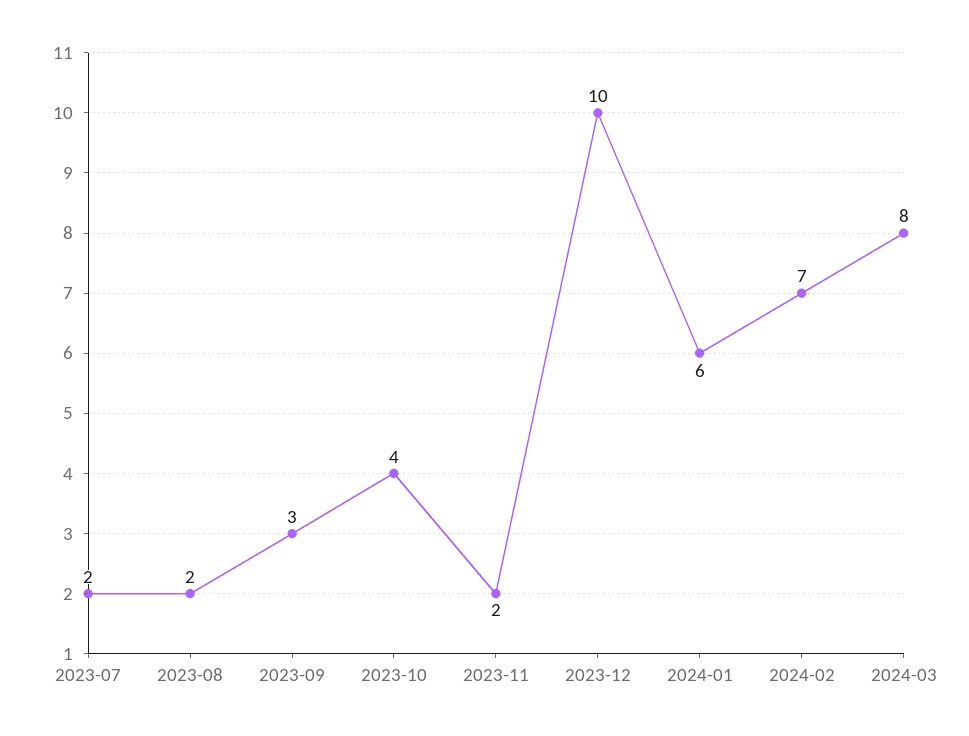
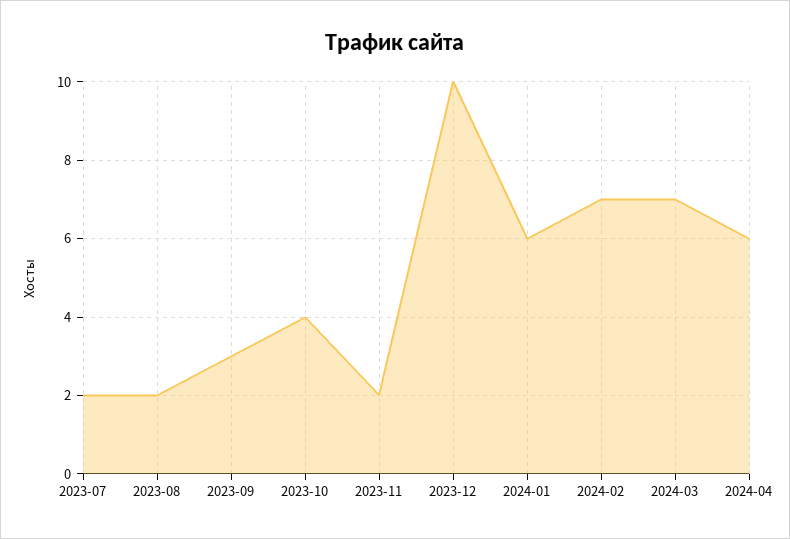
2024-03: 8 -> 7
2024-04: none -> 6

